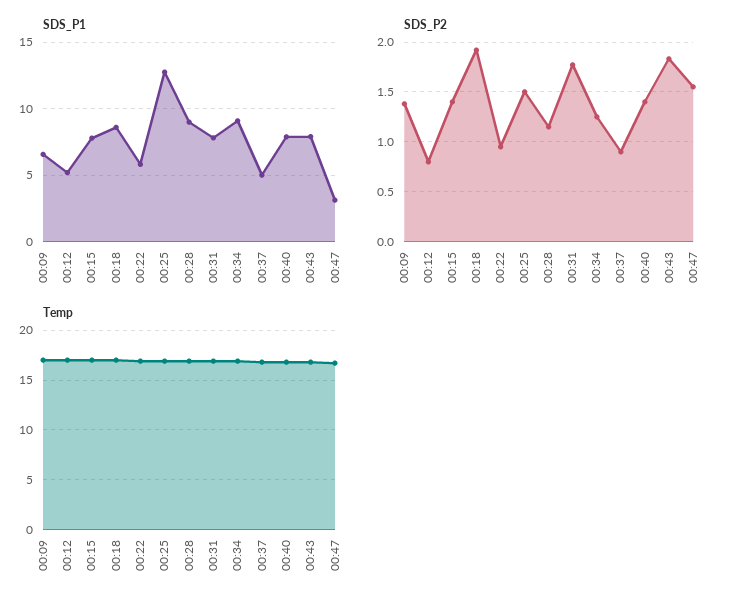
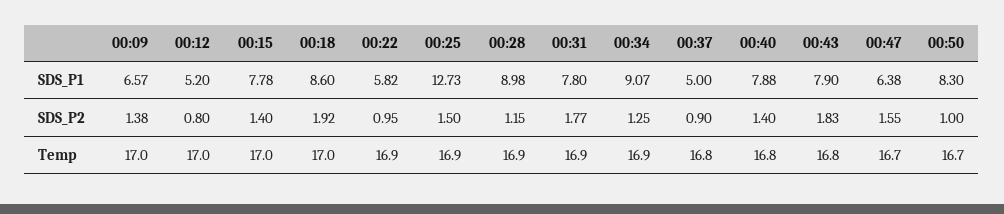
SDS_P1, 00:47: 3 -> 6.38
SDS_P1, 00:50: none -> 8.3
SDS_P2, 00:50: none -> 1
Temp, 00:50: none -> 16.7

